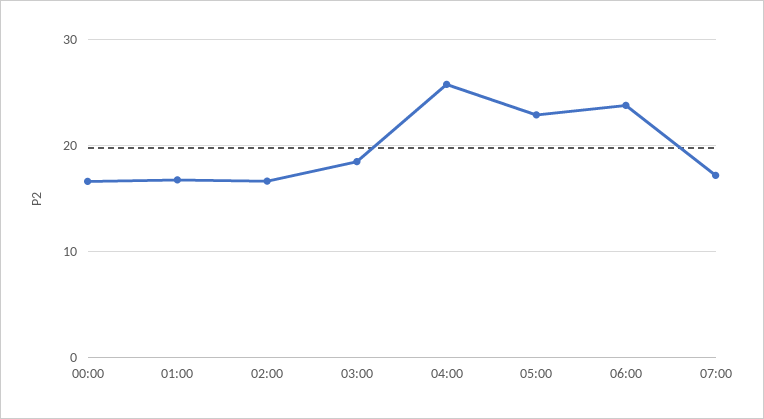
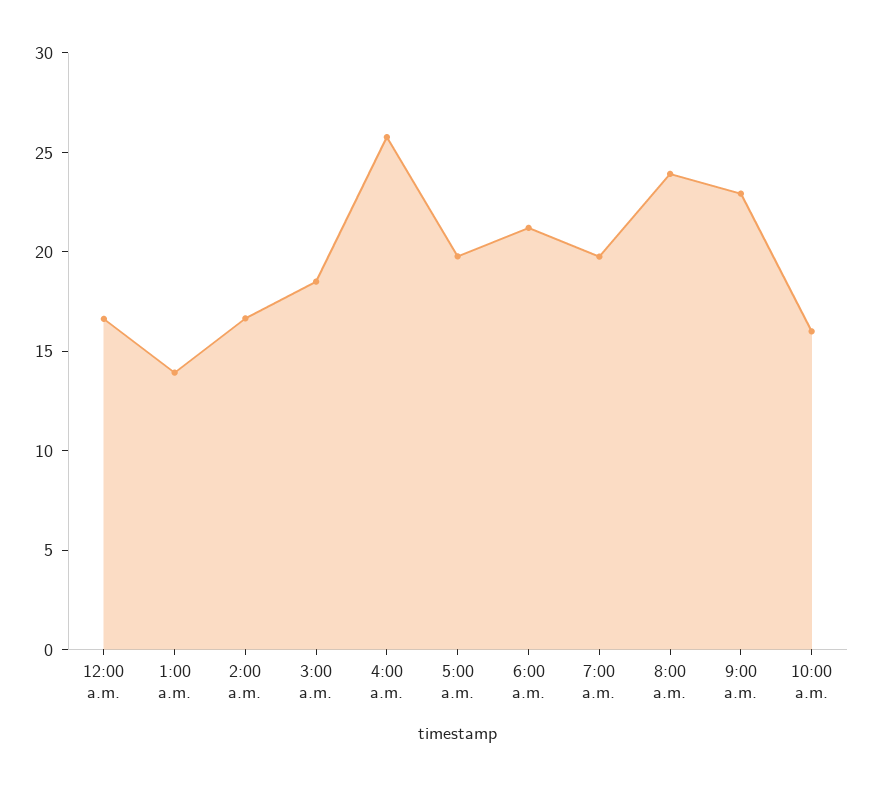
01:00: 17 -> 14
05:00: 23 -> 20
06:00: 24 -> 21
07:00: 17 -> 20
8:00 a.m.: none -> 24
9:00 a.m.: none -> 23
10:00 a.m.: none -> 16

